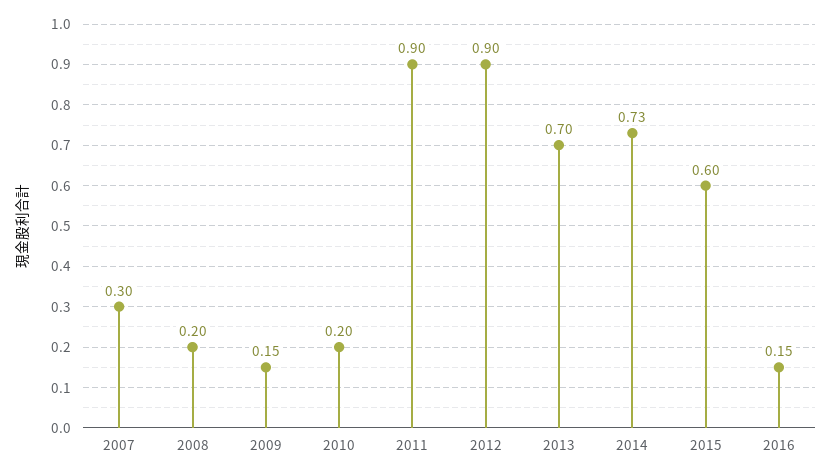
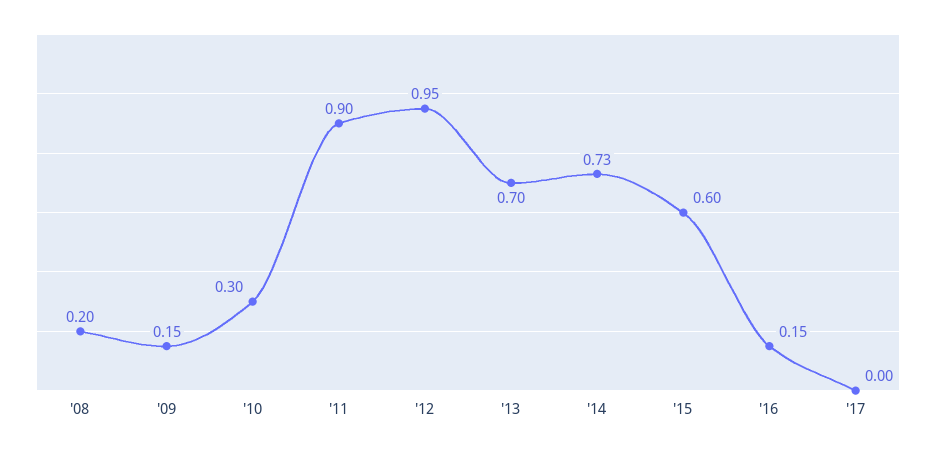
2007: 0.3 -> none
2010: 0.2 -> 0.3
2012: 0.9 -> 0.95
'17: none -> 0

